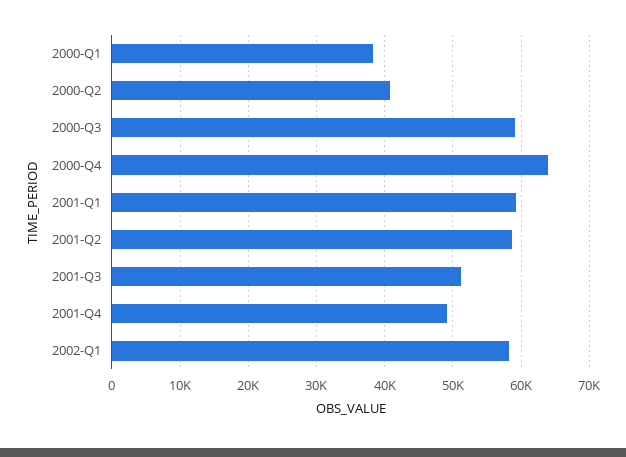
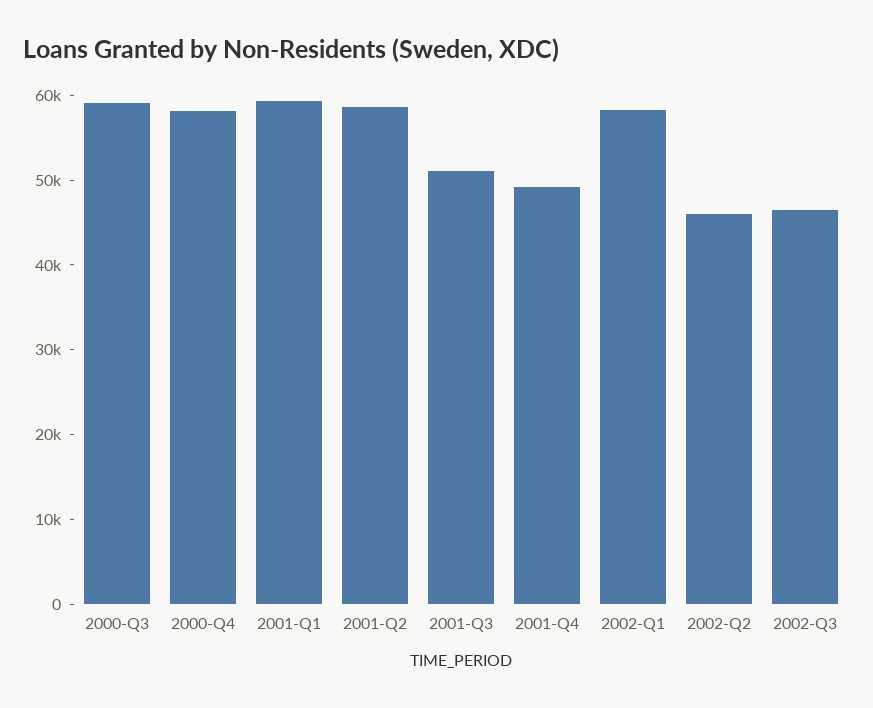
2000-Q1: 38000 -> none
2000-Q2: 41000 -> none
2000-Q4: 64000 -> 58000
2002-Q2: none -> 46000
2002-Q3: none -> 46000

